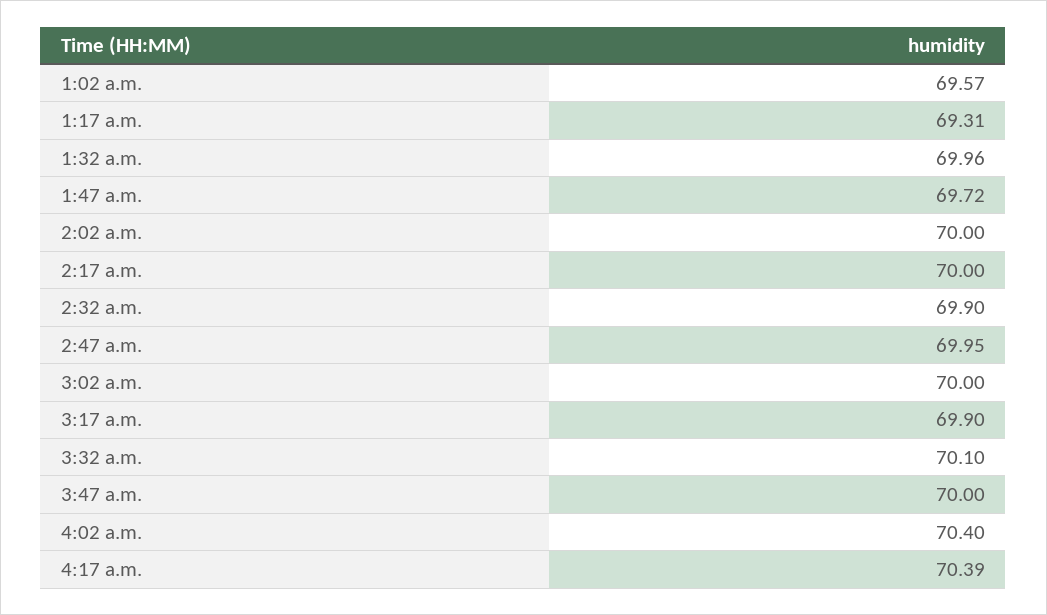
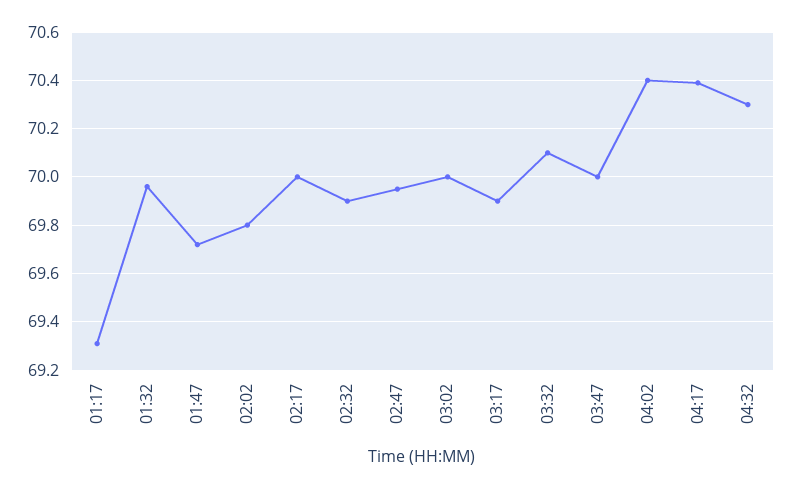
1:02 a.m.: 69.57 -> none
2:02 a.m.: 70 -> 69.8
04:32: none -> 70.3

